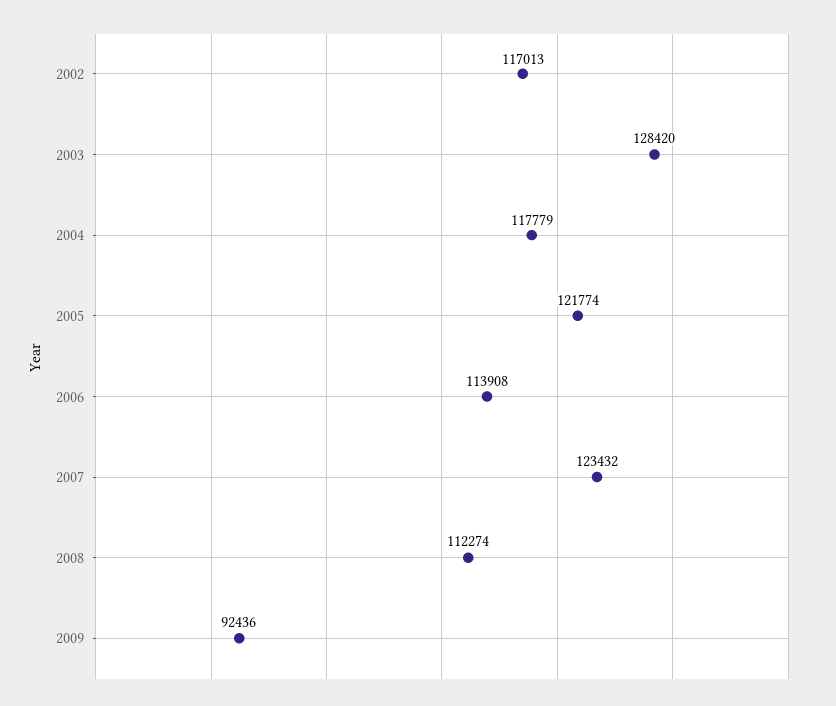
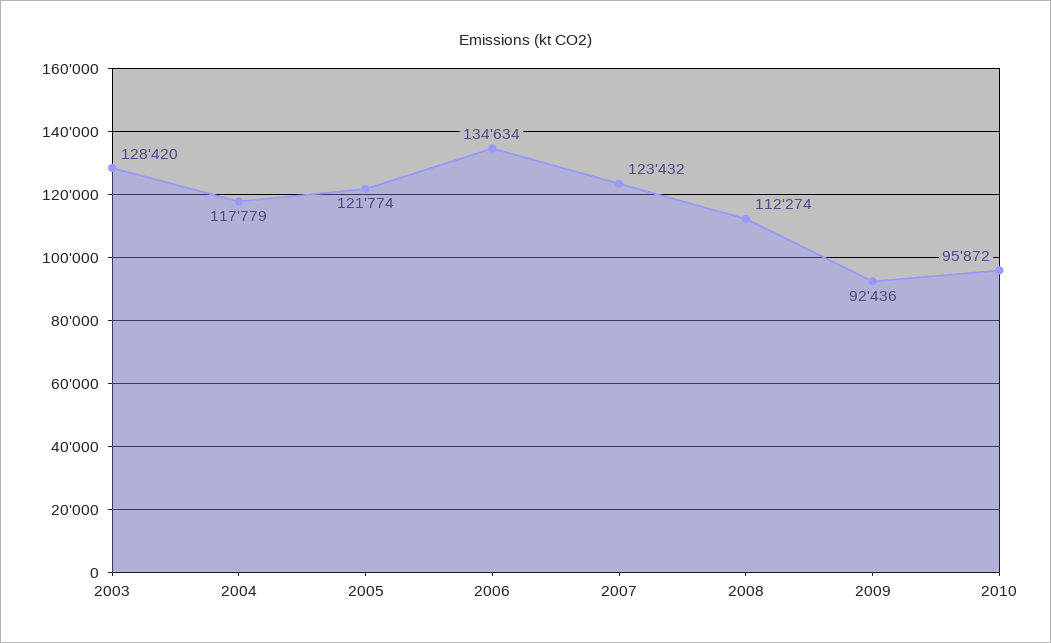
2002: 117013 -> none
2006: 113908 -> 134634
2010: none -> 95872

